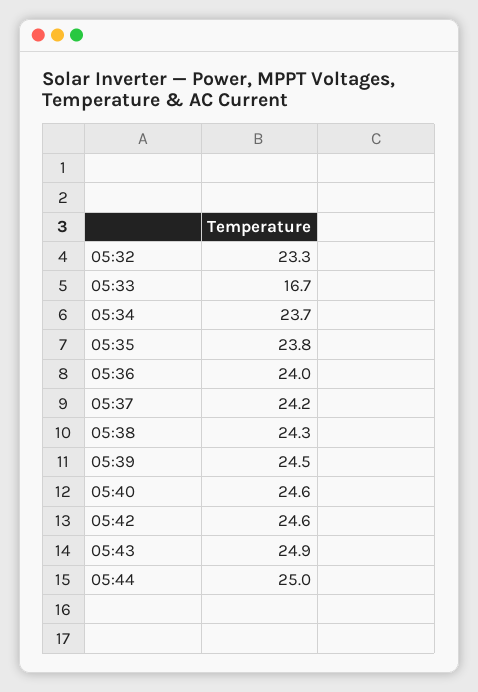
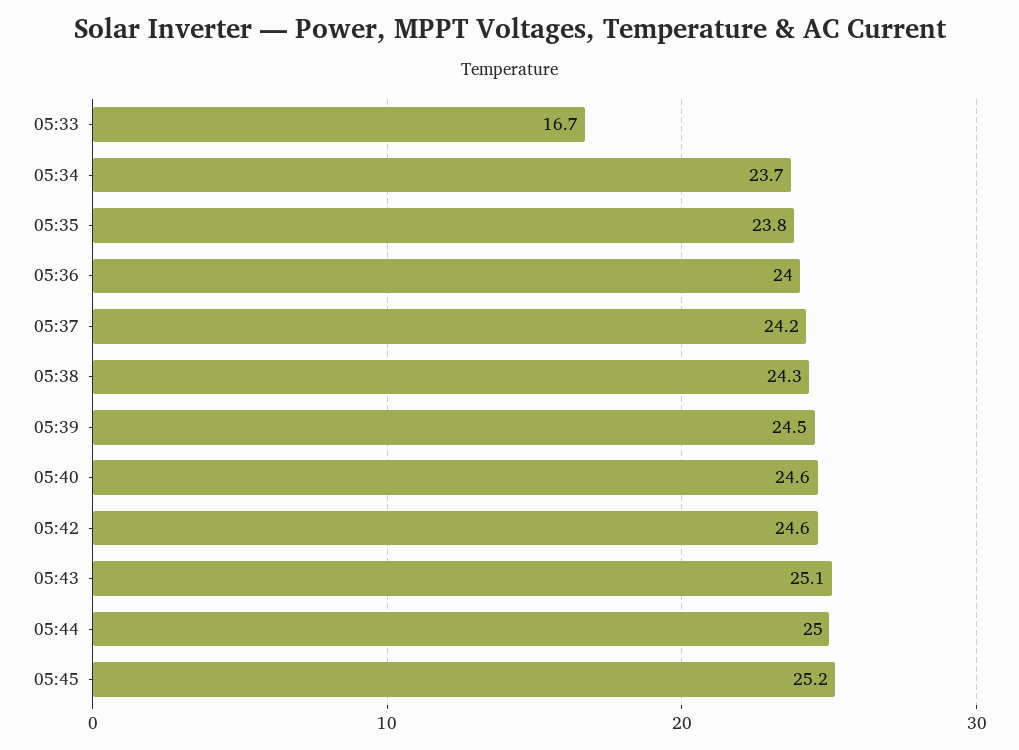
05:32: 23.3 -> none
05:43: 24.9 -> 25.1
05:45: none -> 25.2

